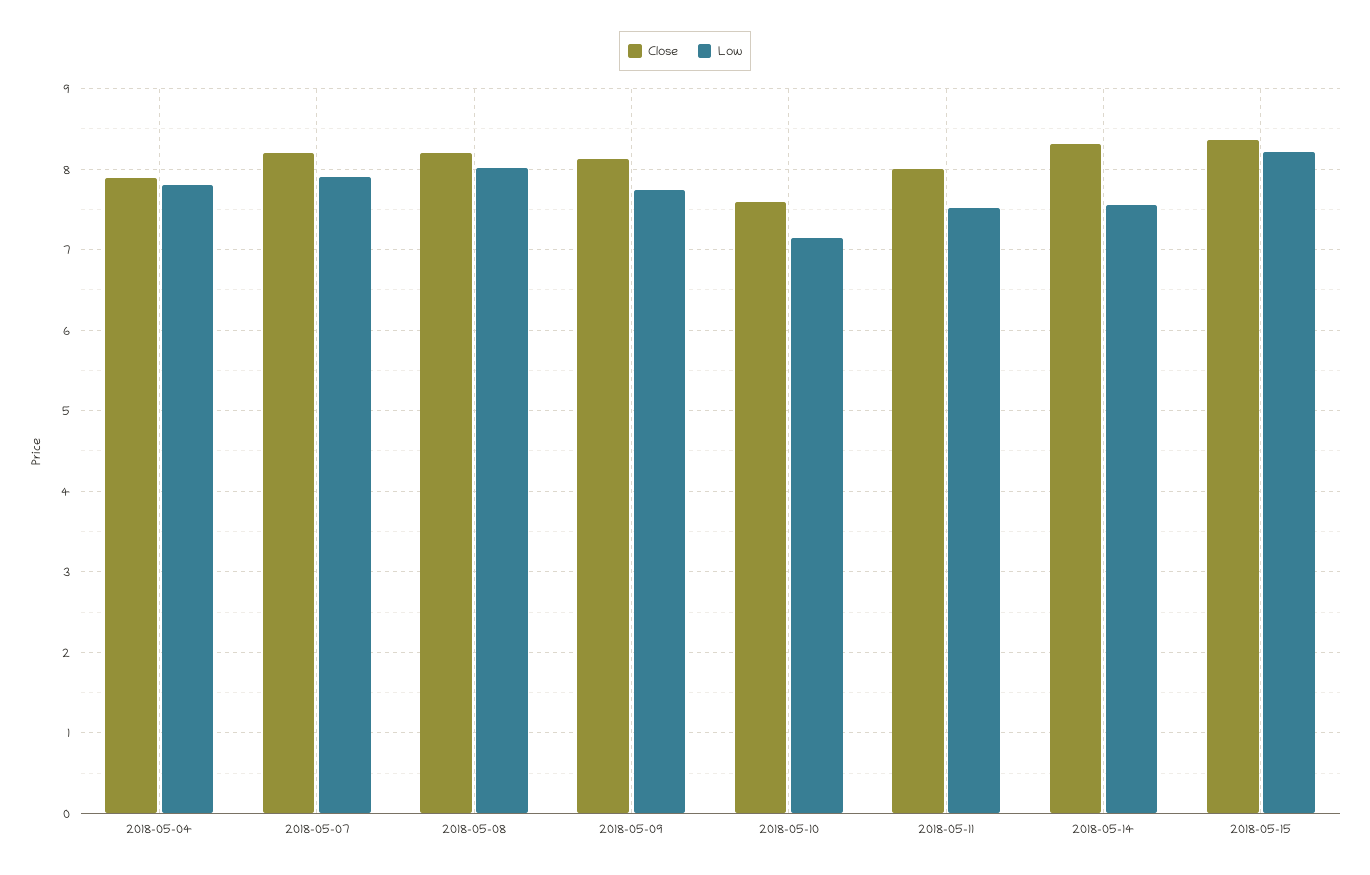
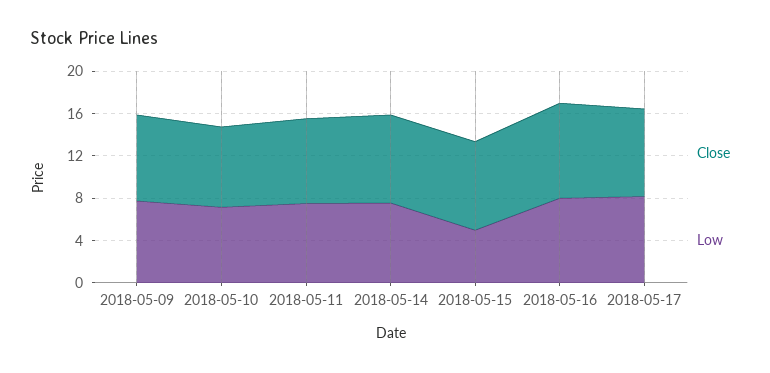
Close, 2018-05-04: 7.9 -> none
Low, 2018-05-04: 7.8 -> none
Close, 2018-05-07: 8.2 -> none
Low, 2018-05-07: 7.9 -> none
Close, 2018-05-08: 8.2 -> none
Low, 2018-05-08: 8 -> none
Low, 2018-05-15: 8.2 -> 5
Close, 2018-05-16: none -> 9
Low, 2018-05-16: none -> 8
Close, 2018-05-17: none -> 8
Low, 2018-05-17: none -> 8

